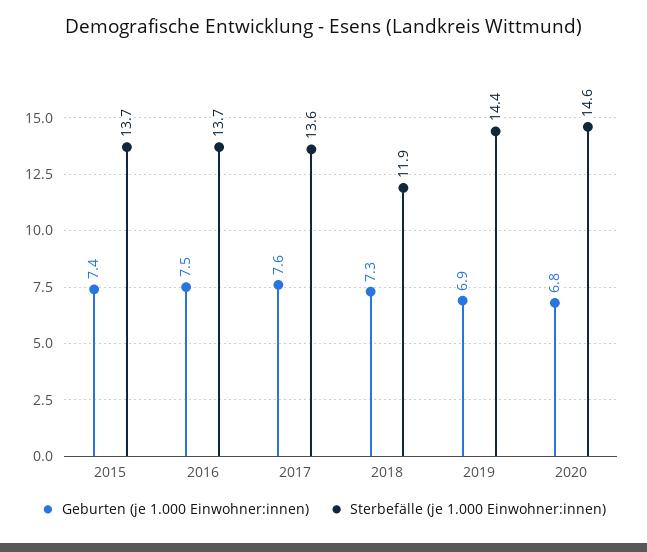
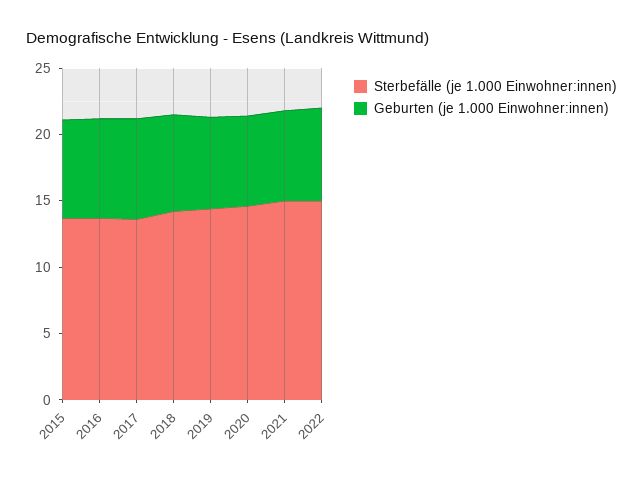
Sterbefälle (je 1.000 Einwohner:innen), 2018: 11.9 -> 14
Sterbefälle (je 1.000 Einwohner:innen), 2021: none -> 15
Geburten (je 1.000 Einwohner:innen), 2021: none -> 7
Sterbefälle (je 1.000 Einwohner:innen), 2022: none -> 15
Geburten (je 1.000 Einwohner:innen), 2022: none -> 7

